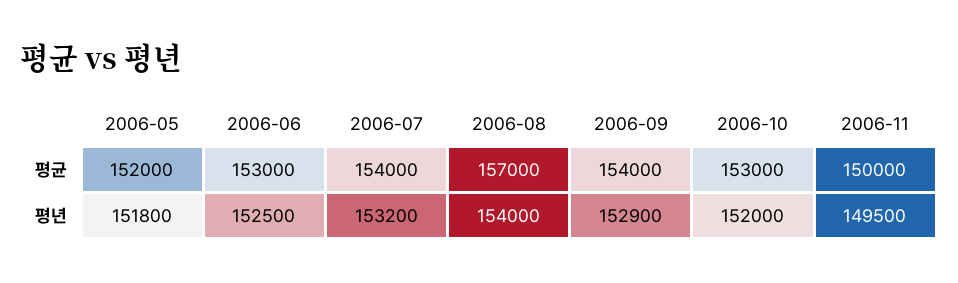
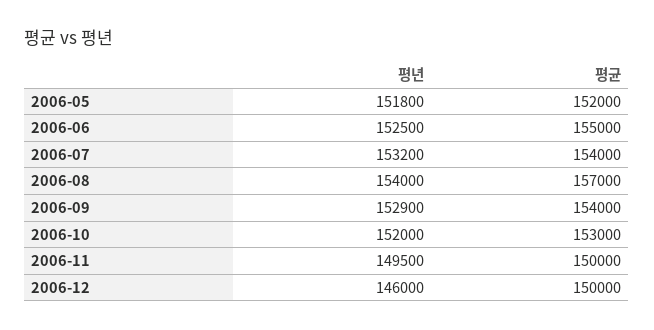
2006-06, 평균: 153000 -> 155000
2006-12, 평년: none -> 146000
2006-12, 평균: none -> 150000

